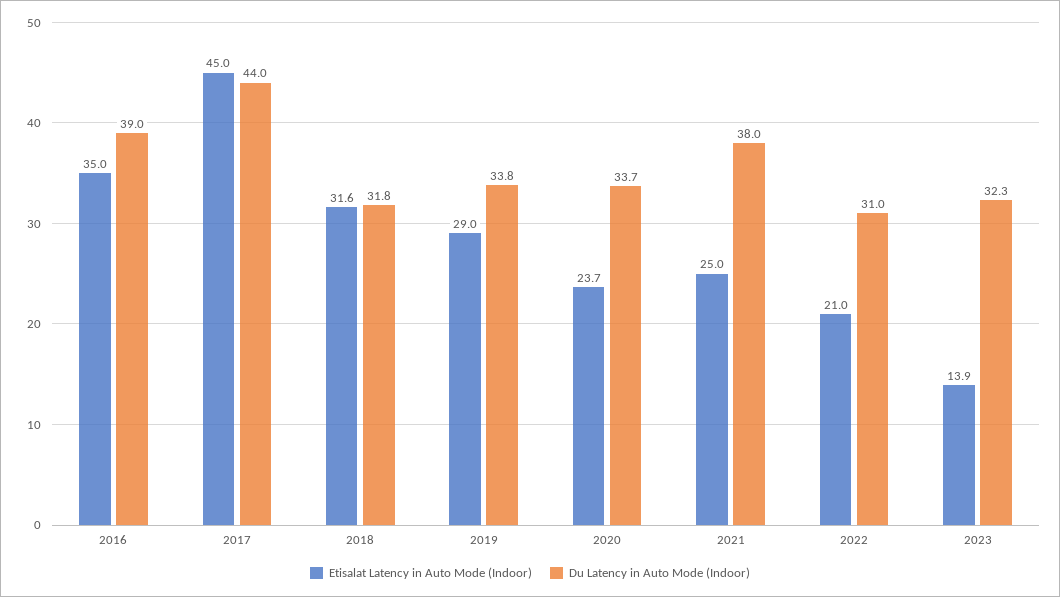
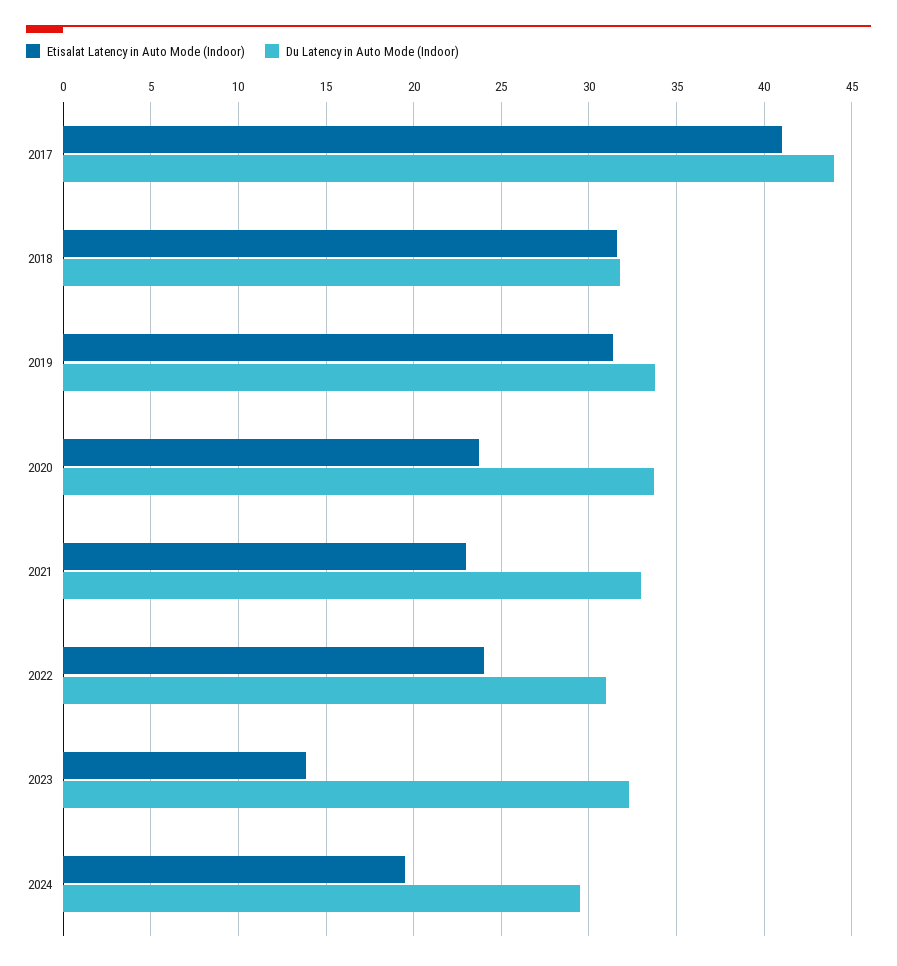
Etisalat Latency in Auto Mode (Indoor), 2016: 35 -> none
Du Latency in Auto Mode (Indoor), 2016: 39 -> none
Etisalat Latency in Auto Mode (Indoor), 2017: 45 -> 41
Etisalat Latency in Auto Mode (Indoor), 2019: 29 -> 31.5
Etisalat Latency in Auto Mode (Indoor), 2021: 25 -> 23
Du Latency in Auto Mode (Indoor), 2021: 38 -> 33
Etisalat Latency in Auto Mode (Indoor), 2022: 21 -> 24
Etisalat Latency in Auto Mode (Indoor), 2024: none -> 19.5
Du Latency in Auto Mode (Indoor), 2024: none -> 29.5

